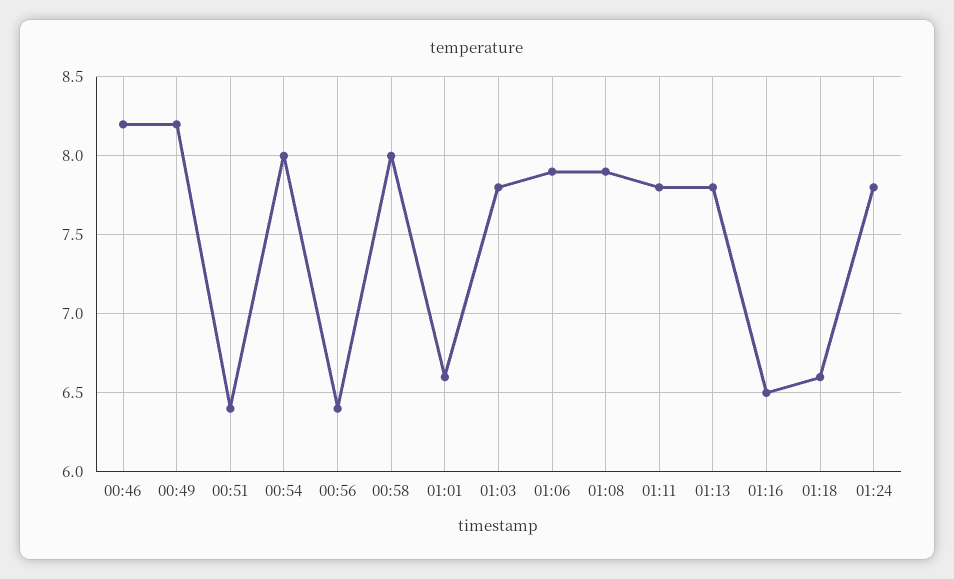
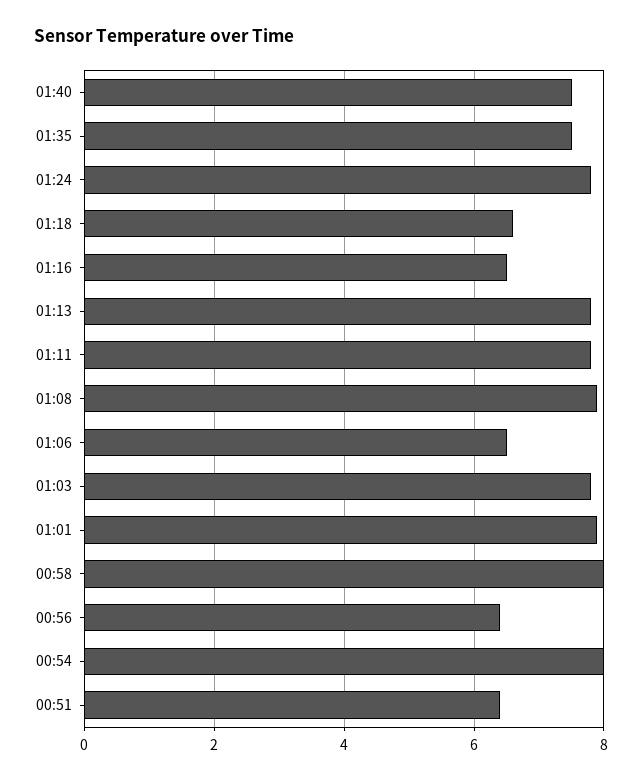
00:46: 8.2 -> none
00:49: 8.2 -> none
01:01: 6.6 -> 8
01:06: 7.9 -> 6.5
01:40: none -> 7.5
01:35: none -> 7.5

